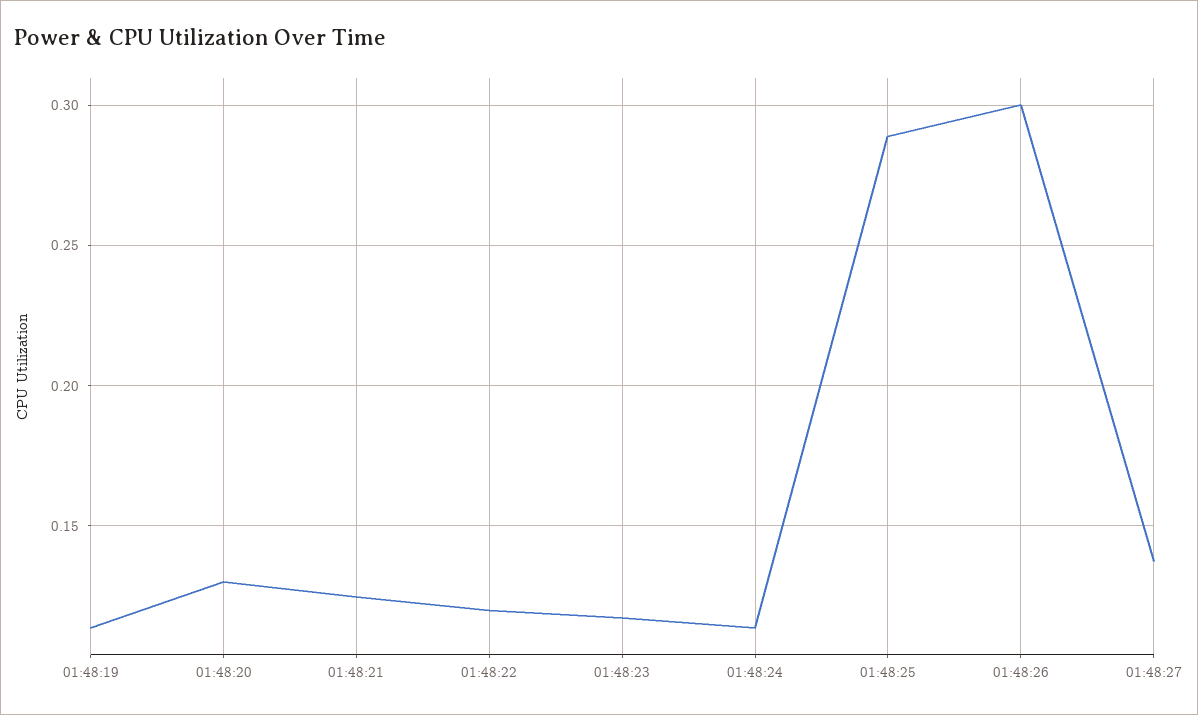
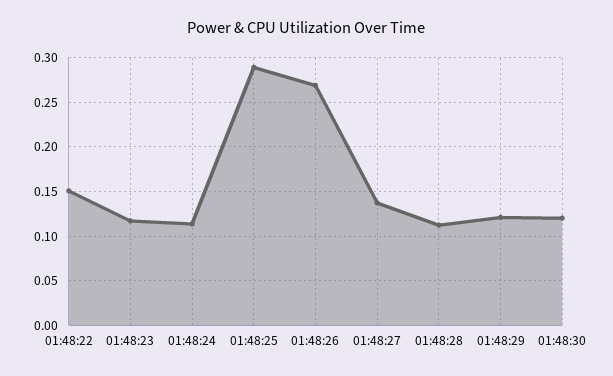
01:48:19: 0.115 -> none
01:48:20: 0.13 -> none
01:48:21: 0.125 -> none
01:48:22: 0.12 -> 0.15
01:48:26: 0.3 -> 0.27
01:48:28: none -> 0.11
01:48:29: none -> 0.12
01:48:30: none -> 0.12

